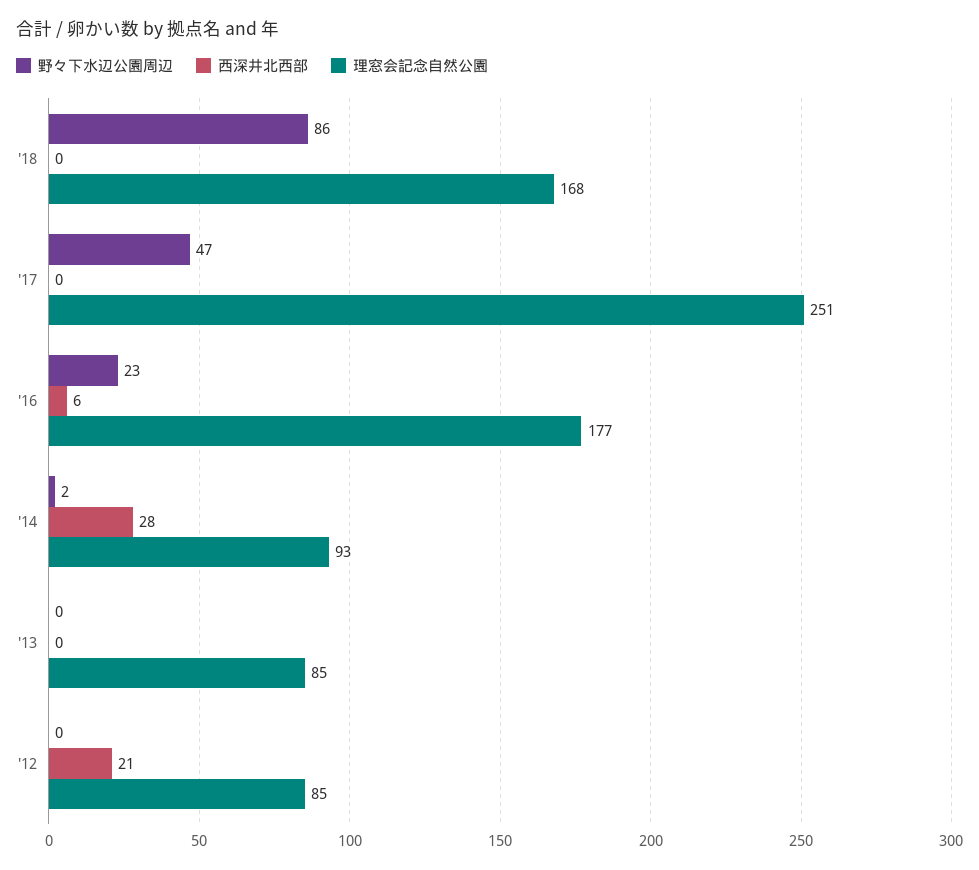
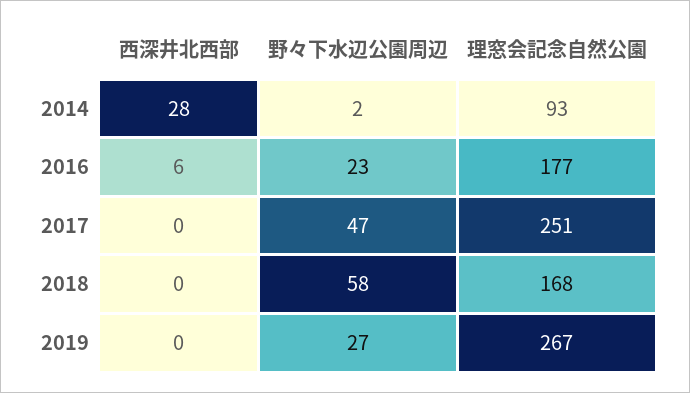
野々下水辺公園周辺, '18: 86 -> 58
野々下水辺公園周辺, '13: 0 -> none
西深井北西部, '13: 0 -> none
理窓会記念自然公園, '13: 85 -> none
野々下水辺公園周辺, '12: 0 -> none
西深井北西部, '12: 21 -> none
理窓会記念自然公園, '12: 85 -> none
西深井北西部, 2019: none -> 0
野々下水辺公園周辺, 2019: none -> 27
理窓会記念自然公園, 2019: none -> 267

